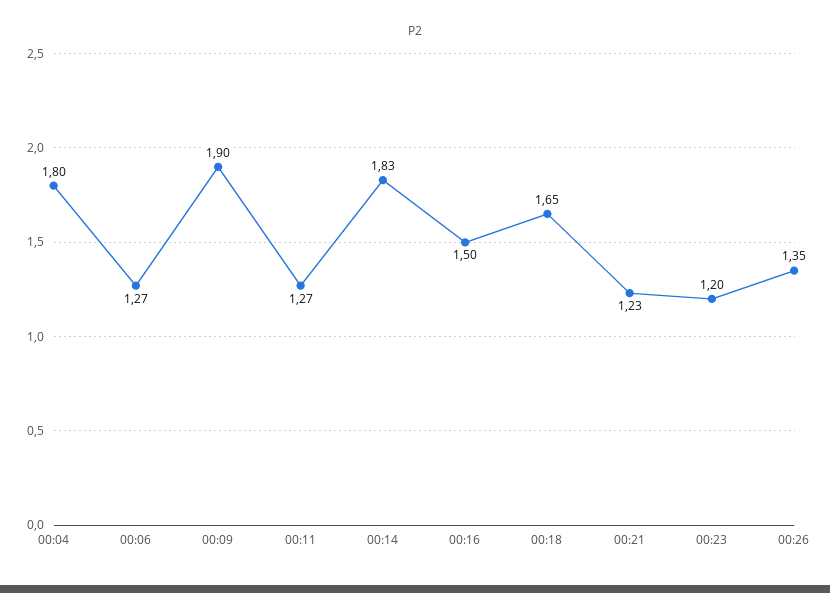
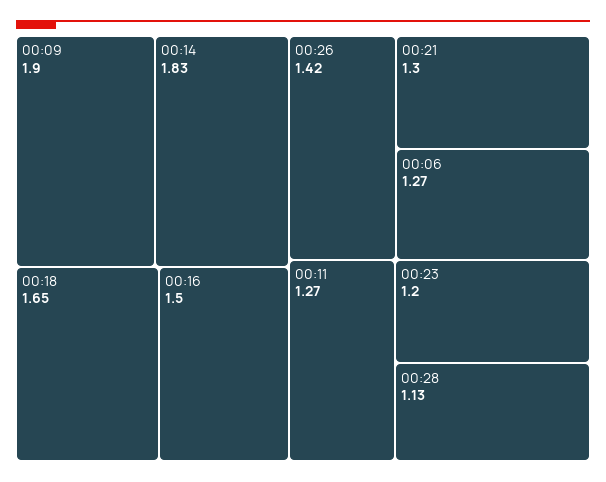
00:04: 1.8 -> none
00:21: 1.23 -> 1.3
00:26: 1.35 -> 1.42
00:28: none -> 1.13

